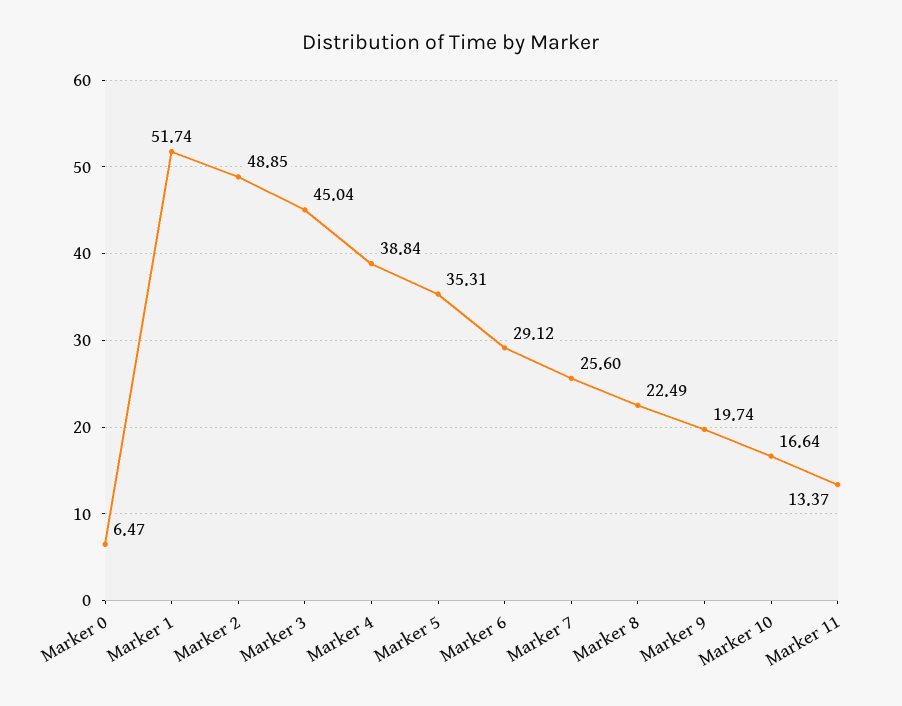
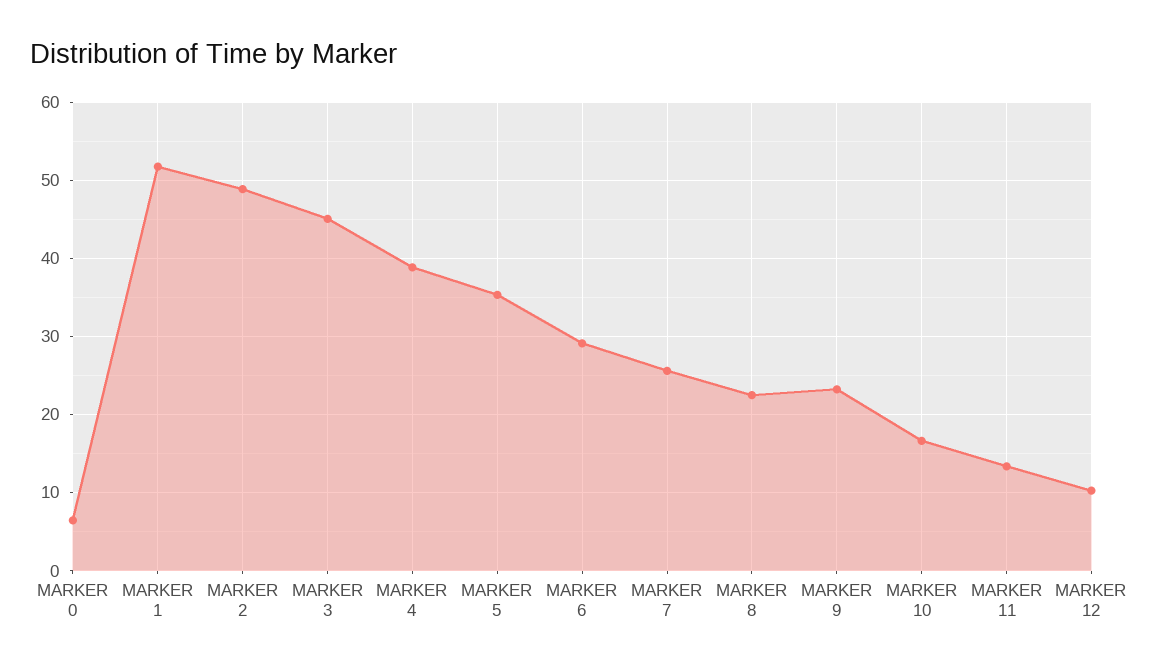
Marker 9: 19.74 -> 23
MARKER 12: none -> 10

